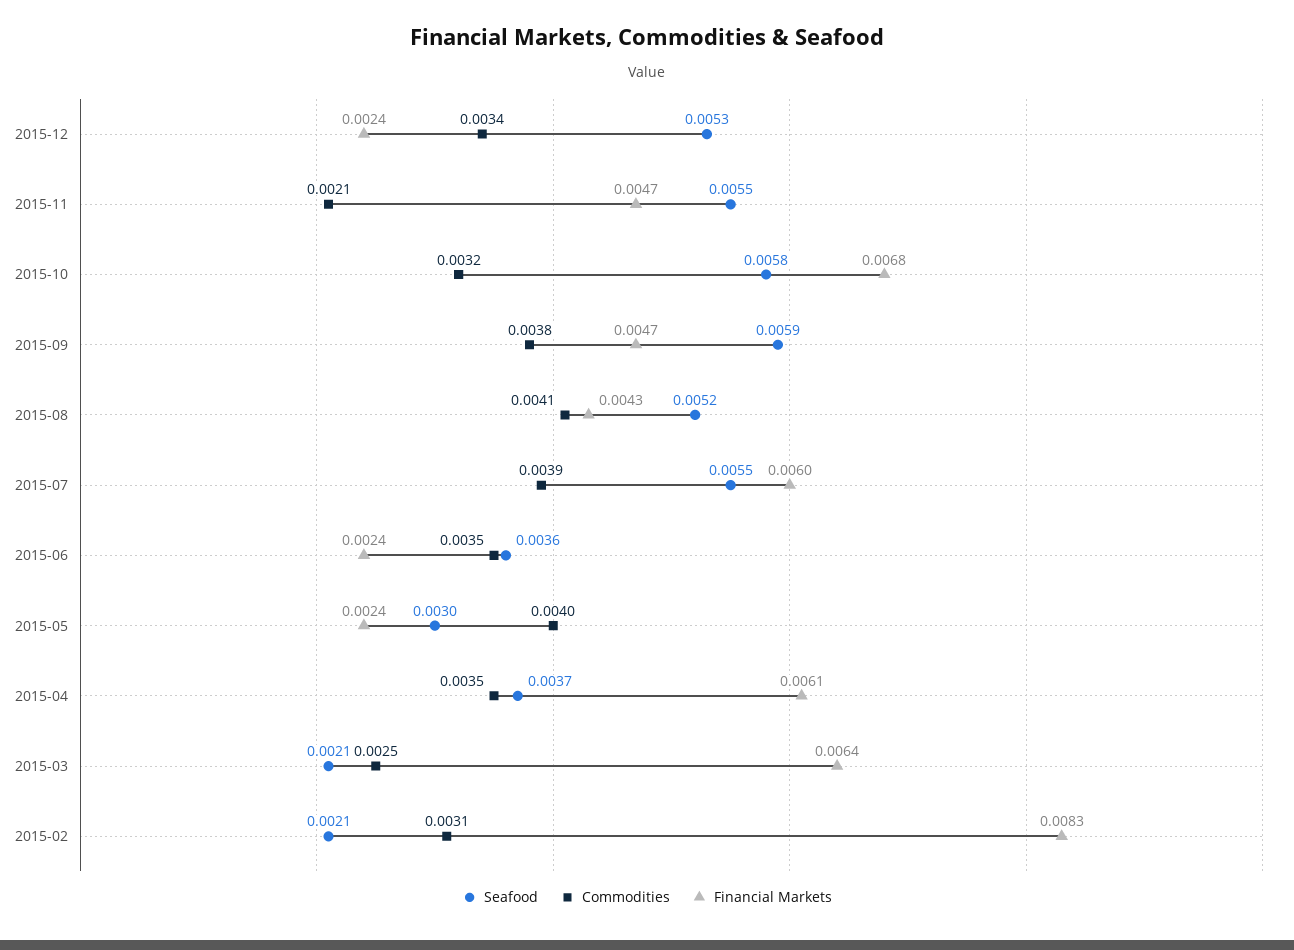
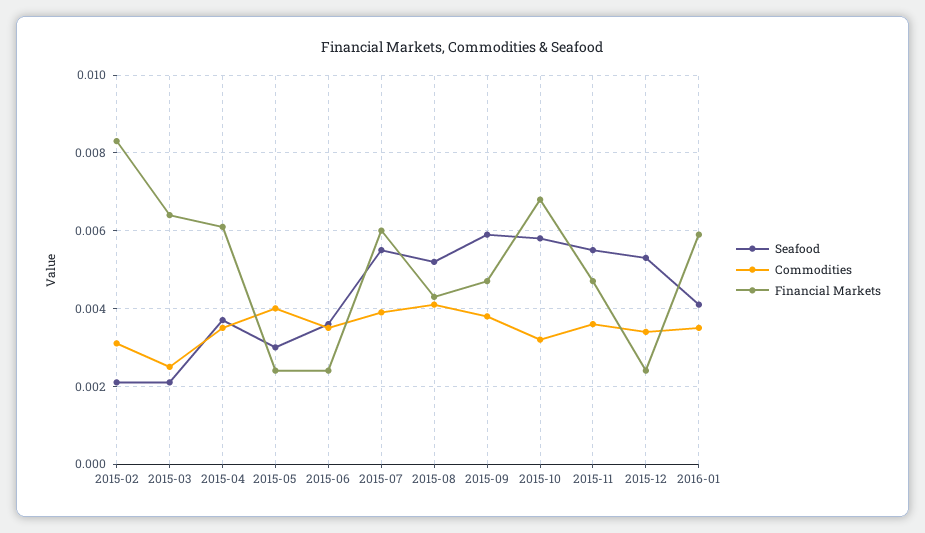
Commodities, 2015-11: 0.0021 -> 0.0035
Seafood, 2016-01: none -> 0.004
Commodities, 2016-01: none -> 0.0035
Financial Markets, 2016-01: none -> 0.006

